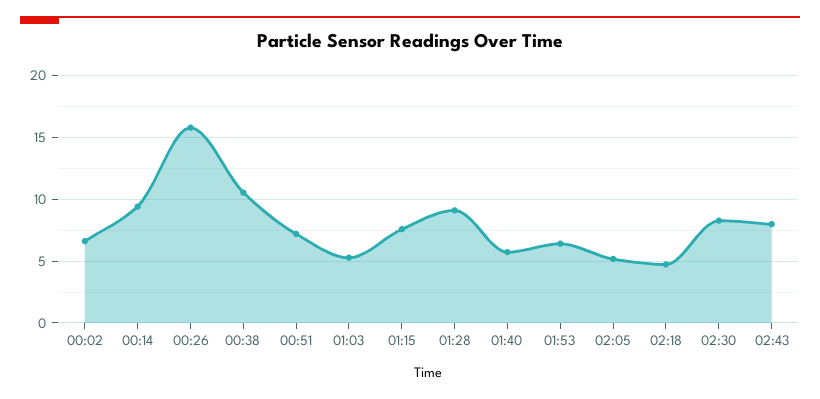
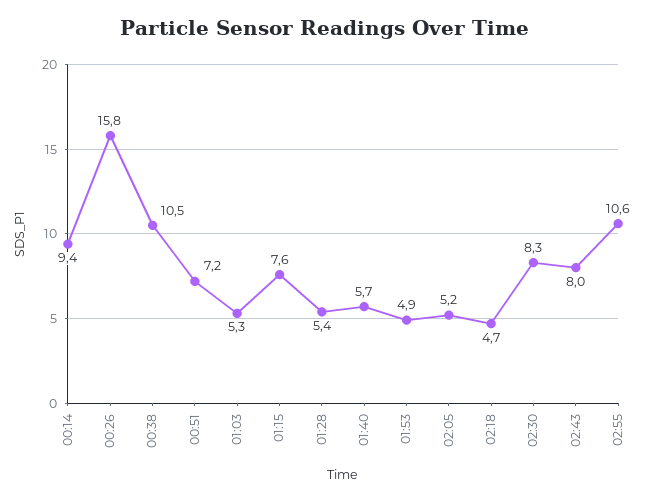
00:02: 6.5 -> none
01:28: 9 -> 5.4
01:53: 6.5 -> 4.9
02:55: none -> 10.6

